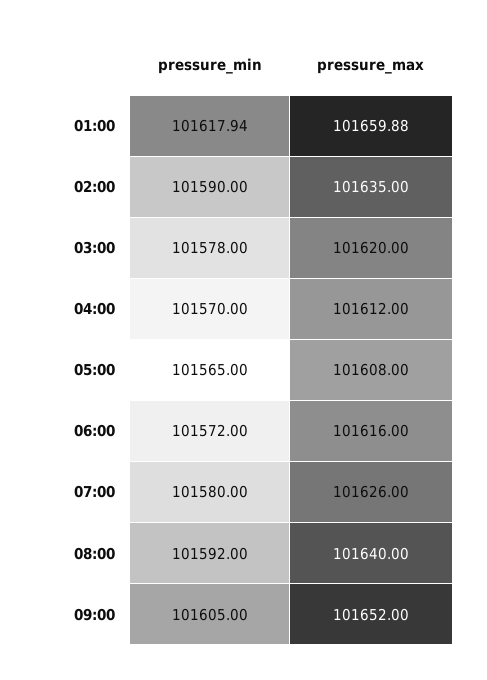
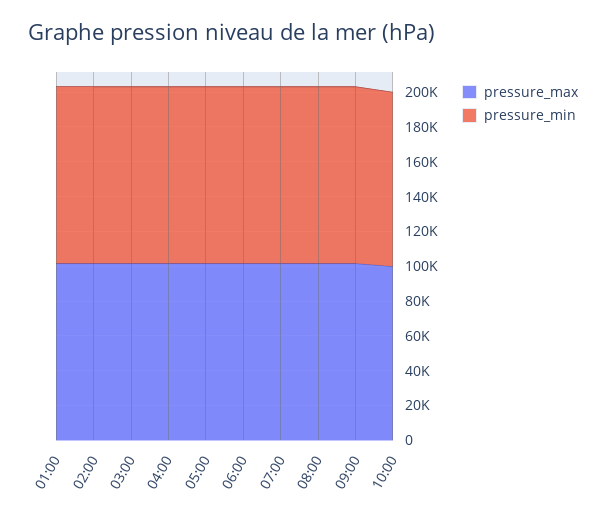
pressure_max, 10:00: none -> 100000
pressure_min, 10:00: none -> 100000

